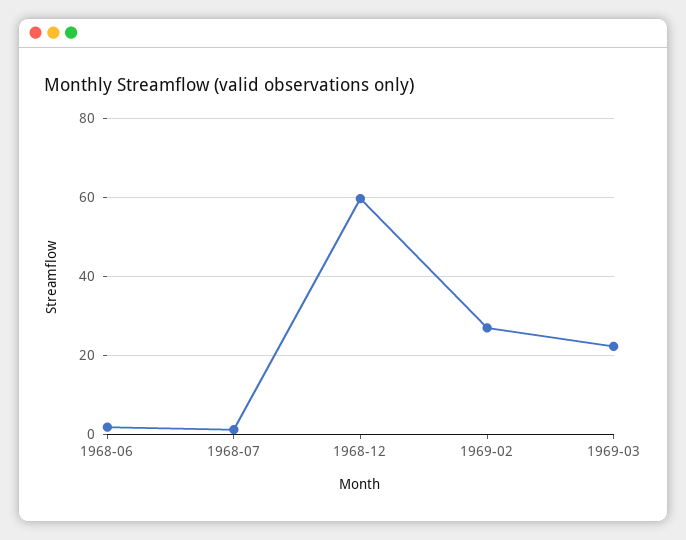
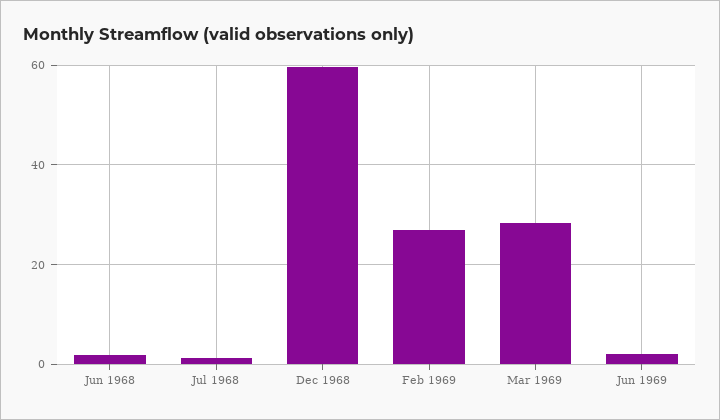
1969-03: 22 -> 28
Jun 1969: none -> 2

